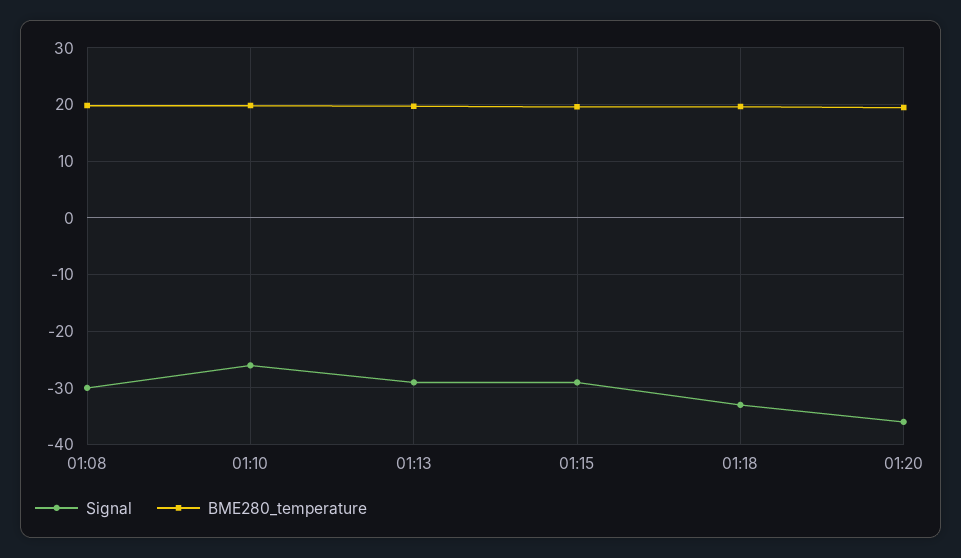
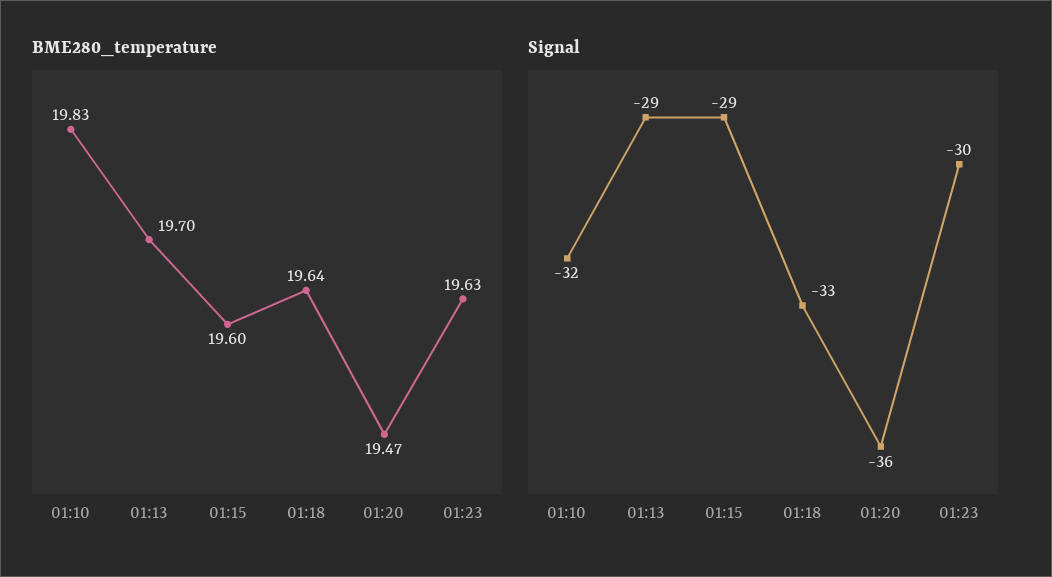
Signal, 01:08: -30 -> none
BME280_temperature, 01:08: 20 -> none
Signal, 01:10: -26 -> -32
BME280_temperature, 01:23: none -> 19.63
Signal, 01:23: none -> -30

